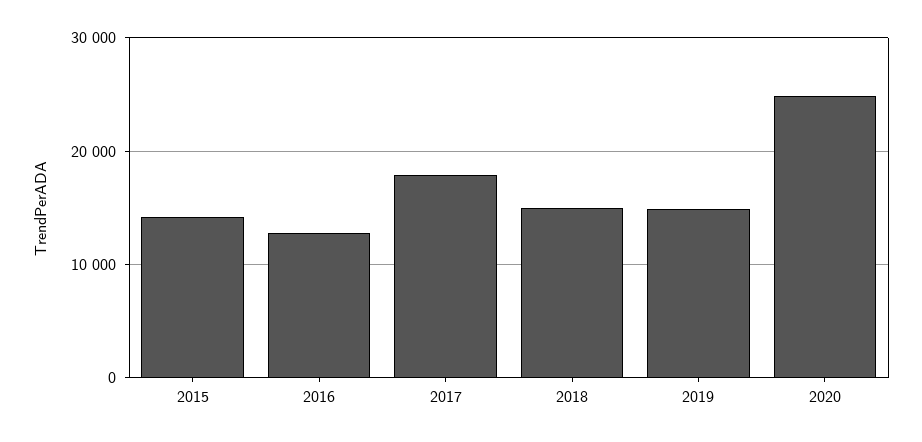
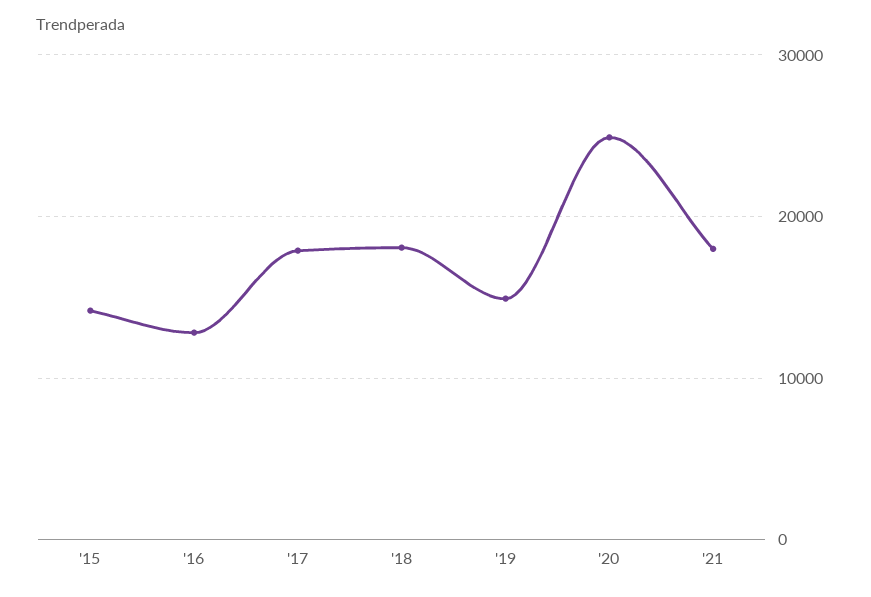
2018: 15000 -> 18000
'21: none -> 18000

